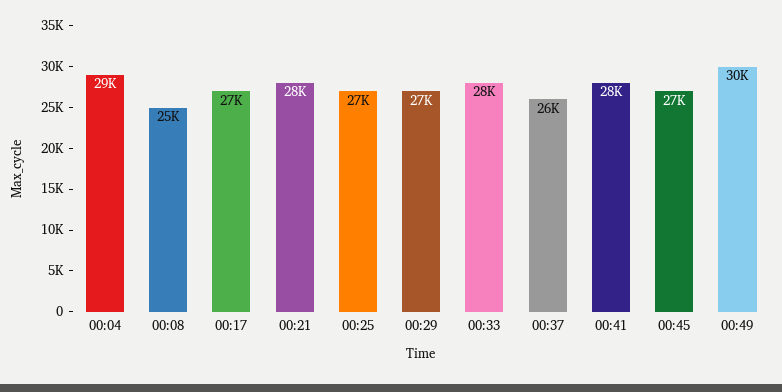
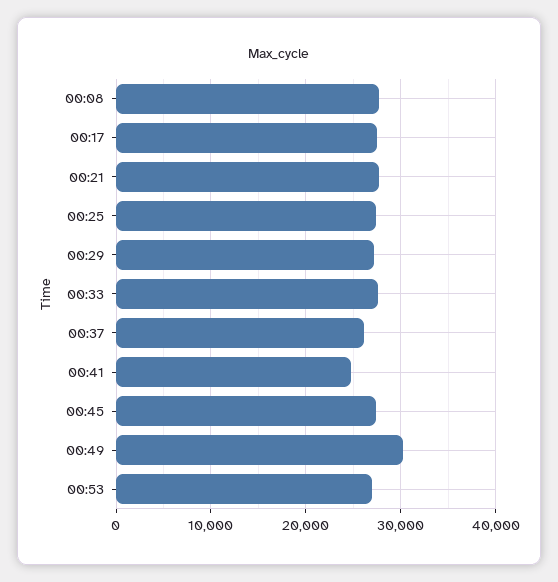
00:04: 29000 -> none
00:08: 25000 -> 28000
00:41: 28000 -> 25000
00:53: none -> 27000

